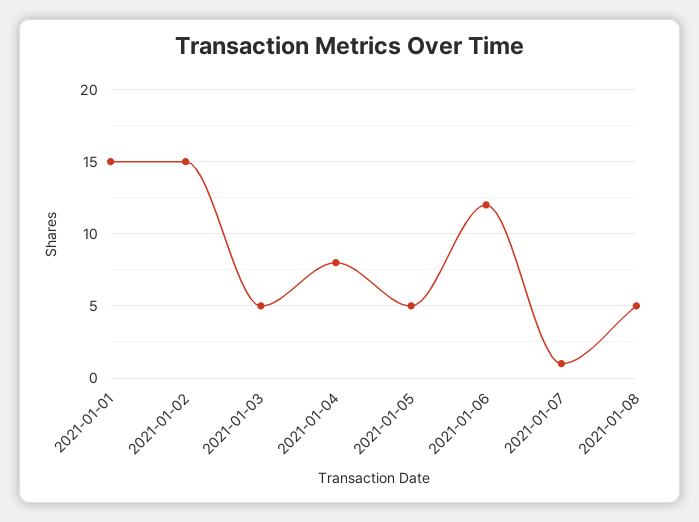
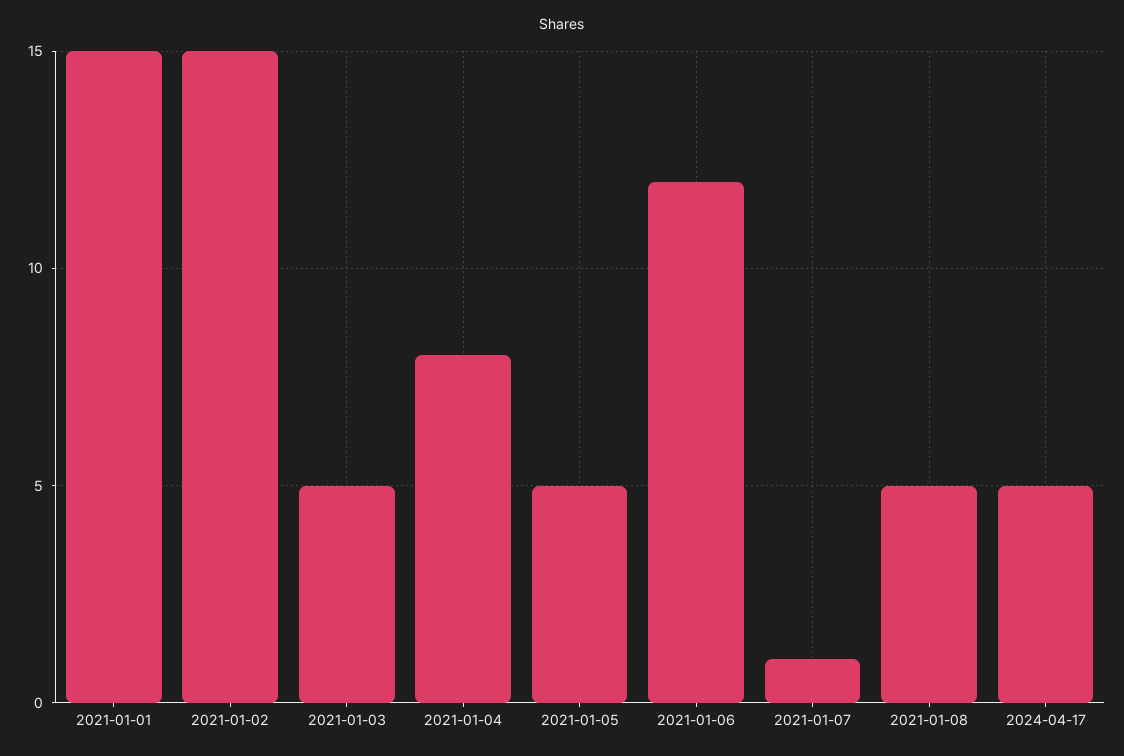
2024-04-17: none -> 5

